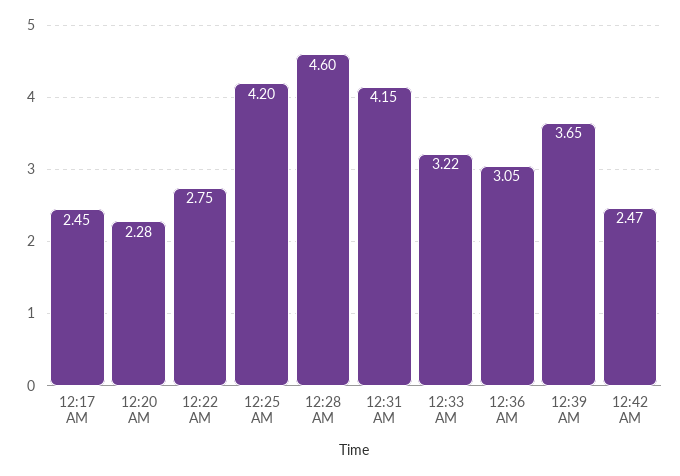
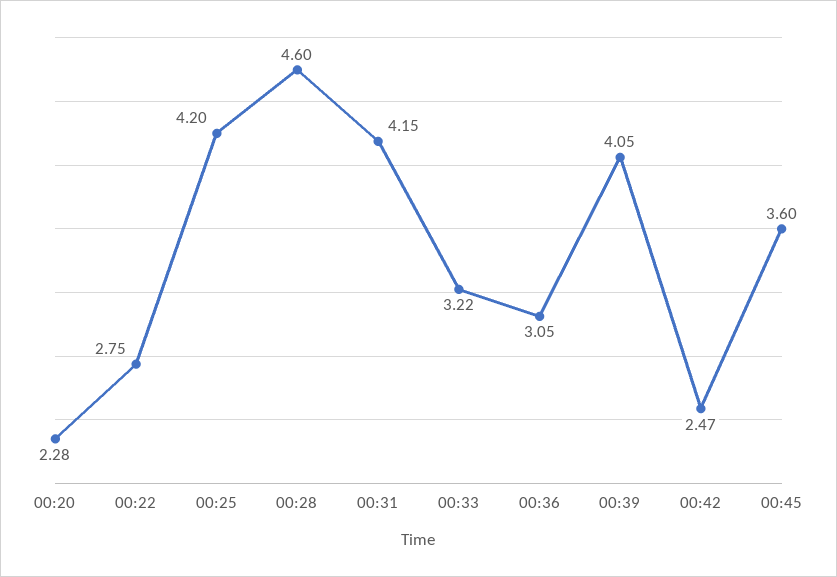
12:17 AM: 2.45 -> none
12:39 AM: 3.65 -> 4.05
00:45: none -> 3.6

